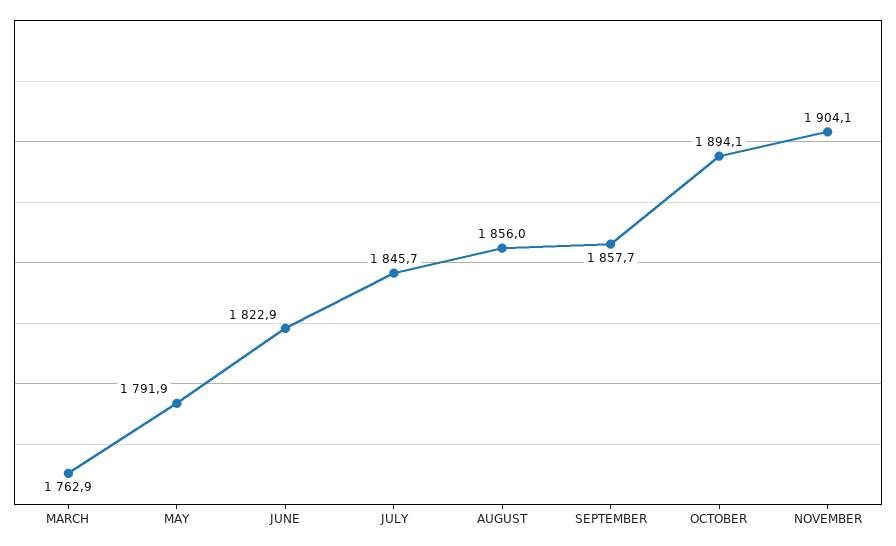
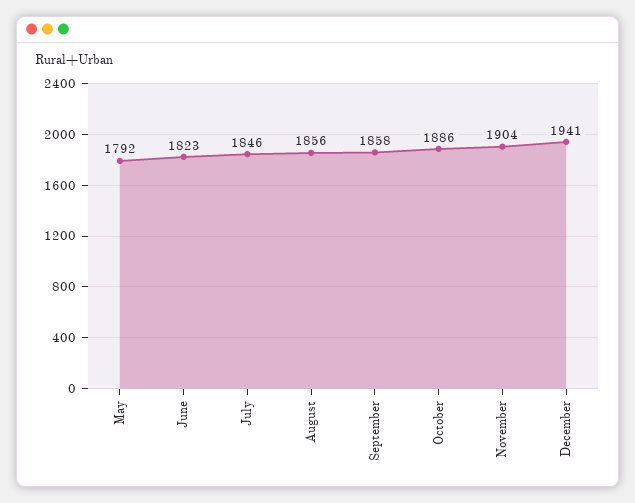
MARCH: 1762.9 -> none
OCTOBER: 1894.1 -> 1886
December: none -> 1941

